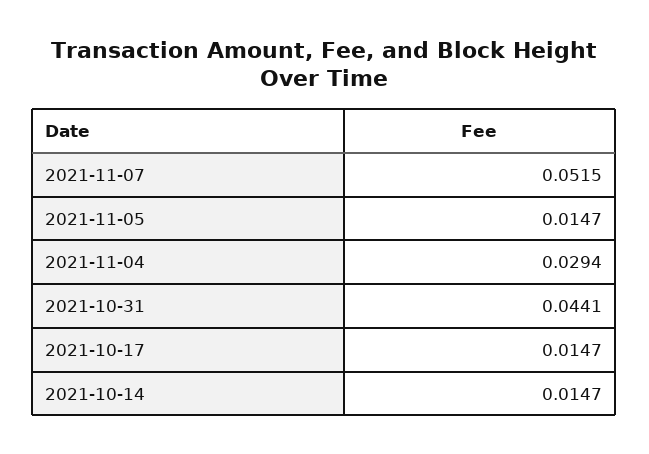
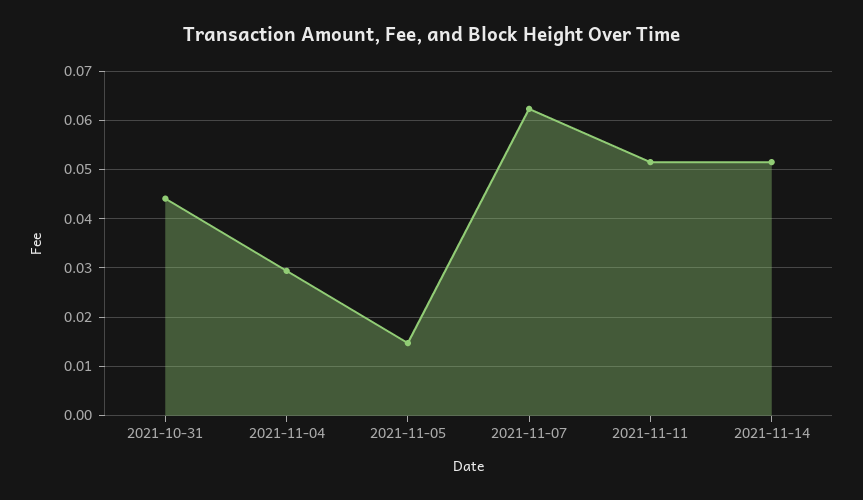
2021-11-07: 0.0515 -> 0.062
2021-10-17: 0.0147 -> none
2021-10-14: 0.0147 -> none
2021-11-11: none -> 0.052
2021-11-14: none -> 0.052

